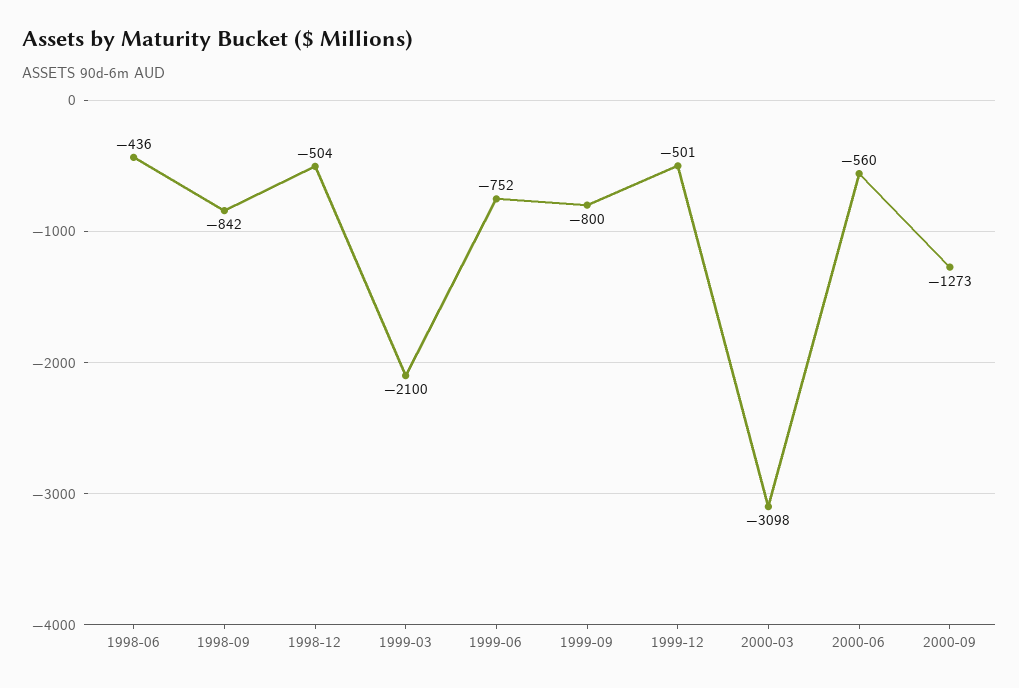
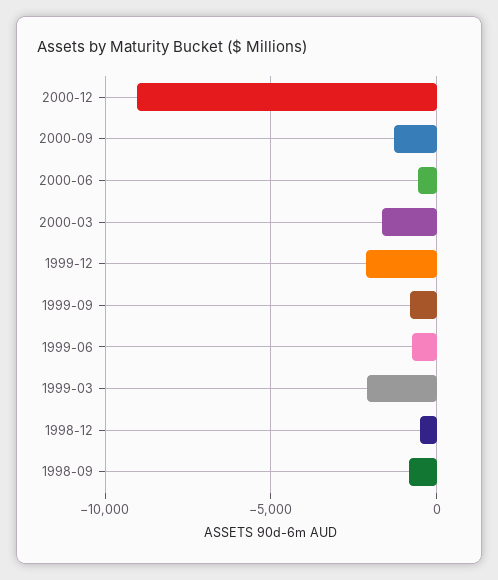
1998-06: -436 -> none
1999-12: -501 -> -2000
2000-03: -3098 -> -1500
2000-12: none -> -9000

